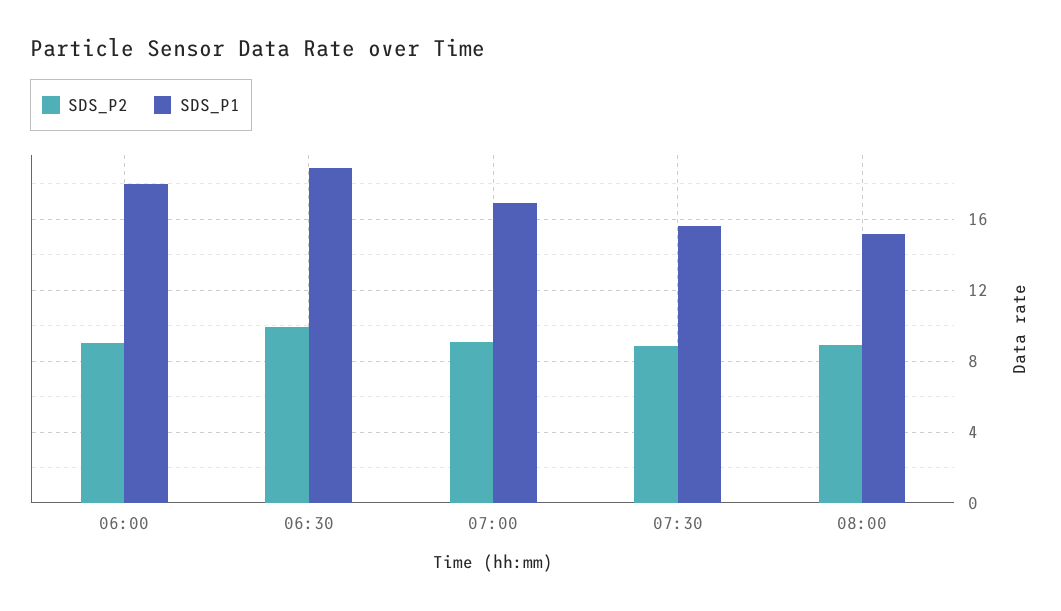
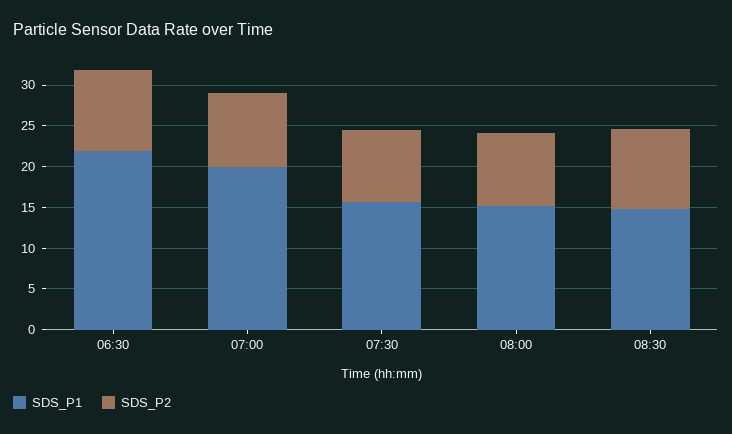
SDS_P2, 06:00: 9 -> none
SDS_P1, 06:00: 18 -> none
SDS_P1, 06:30: 19 -> 22
SDS_P1, 07:00: 17 -> 20
SDS_P1, 08:30: none -> 15
SDS_P2, 08:30: none -> 10

